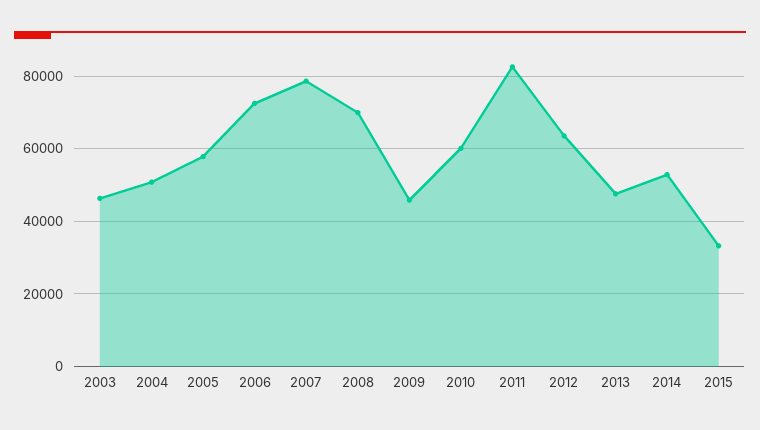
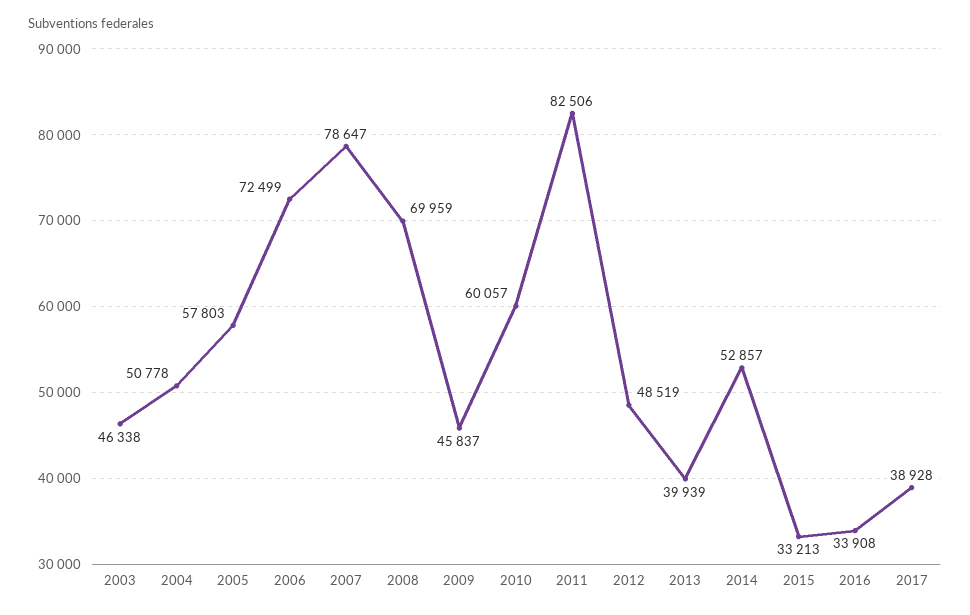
2012: 64000 -> 48519
2013: 48000 -> 39939
2016: none -> 33908
2017: none -> 38928

